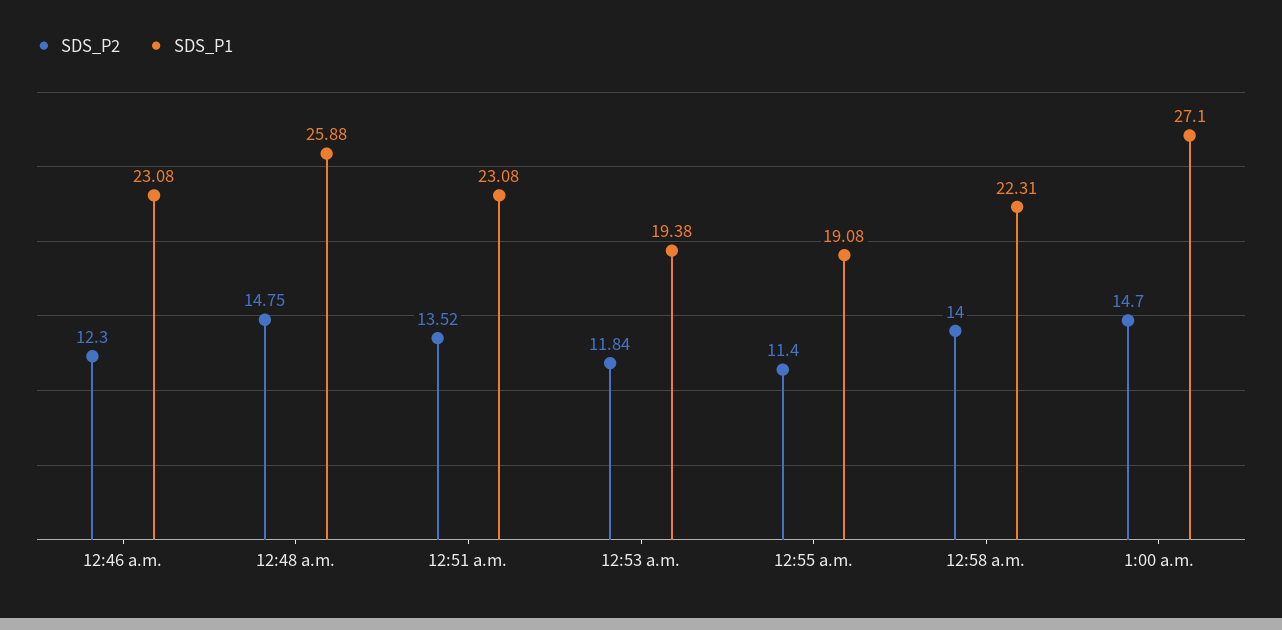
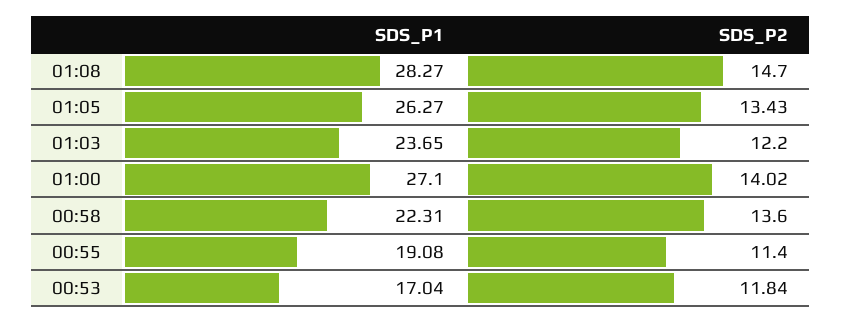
SDS_P2, 12:46 a.m.: 12.3 -> none
SDS_P1, 12:46 a.m.: 23.08 -> none
SDS_P2, 12:48 a.m.: 14.75 -> none
SDS_P1, 12:48 a.m.: 25.88 -> none
SDS_P2, 12:51 a.m.: 13.52 -> none
SDS_P1, 12:51 a.m.: 23.08 -> none
SDS_P1, 12:53 a.m.: 19.38 -> 17.04
SDS_P2, 12:58 a.m.: 14 -> 13.6
SDS_P2, 1:00 a.m.: 14.7 -> 14.02
SDS_P1, 01:08: none -> 28.27
SDS_P2, 01:08: none -> 14.7
SDS_P1, 01:05: none -> 26.27
SDS_P2, 01:05: none -> 13.43
SDS_P1, 01:03: none -> 23.65
SDS_P2, 01:03: none -> 12.2

